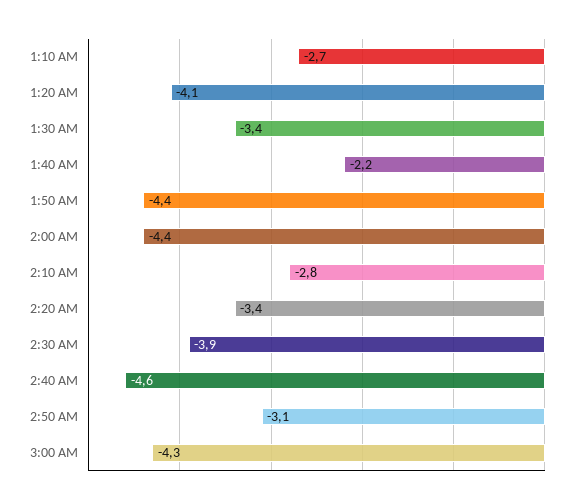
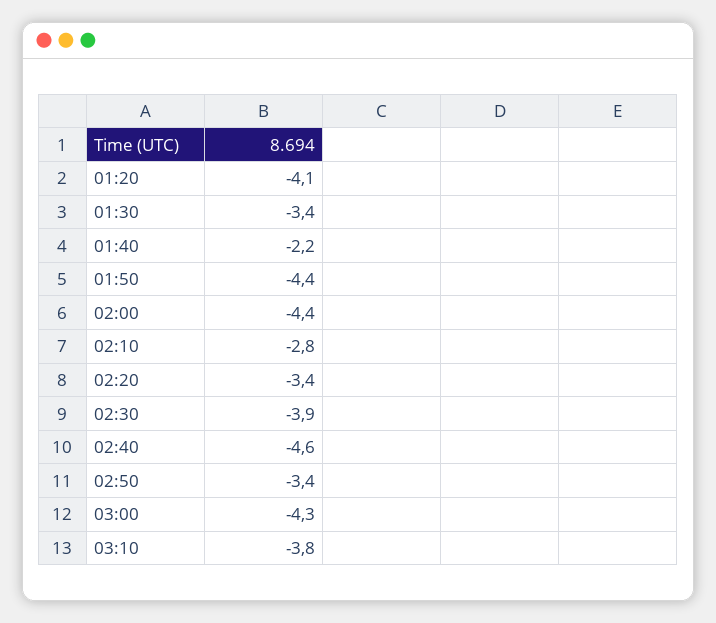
1:10 AM: -2.7 -> none
2:50 AM: -3.1 -> -3.4
03:10: none -> -3.8

